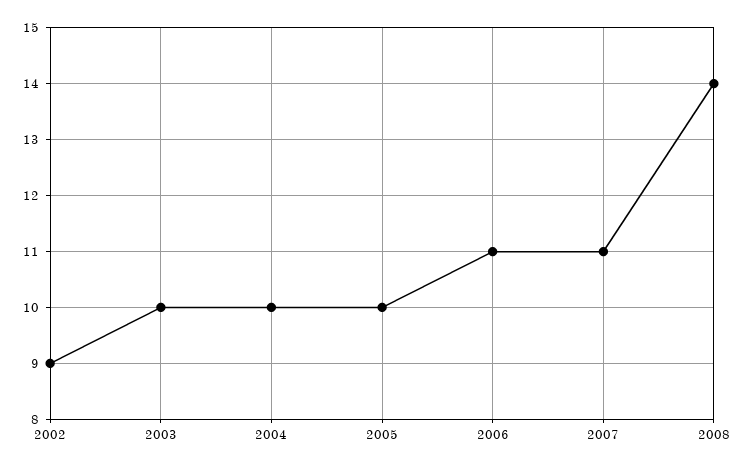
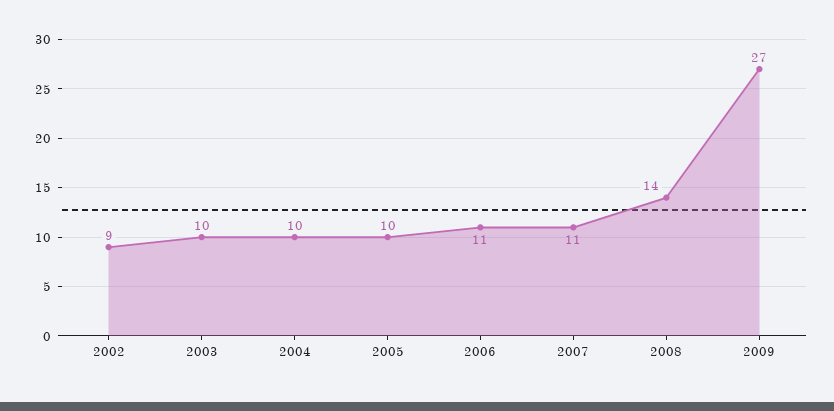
2009: none -> 27

